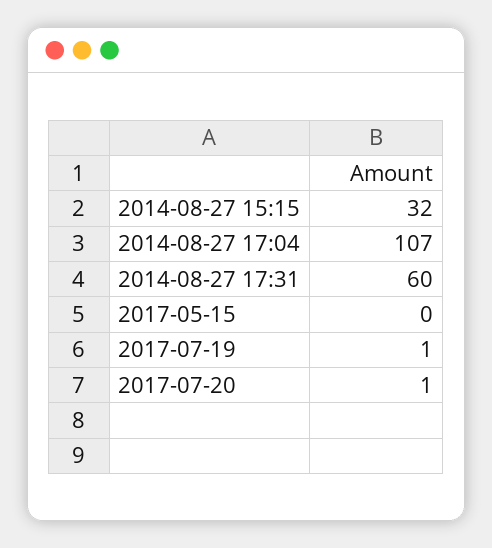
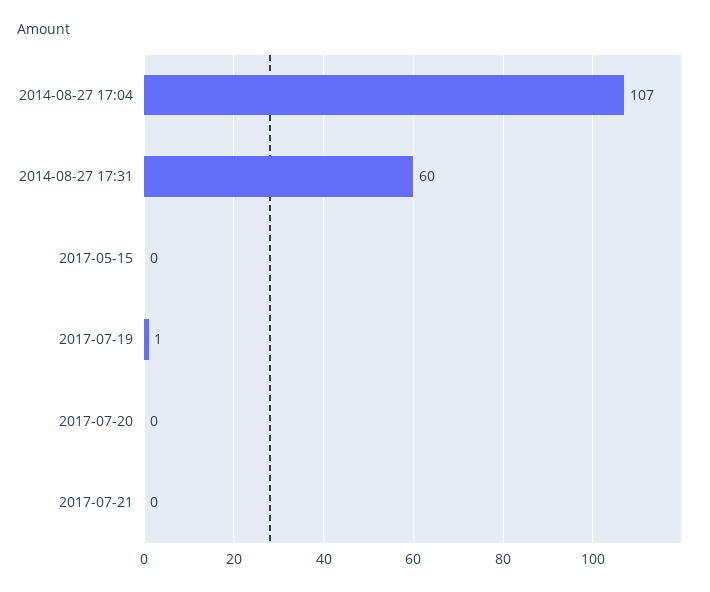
2014-08-27 15:15: 32 -> none
2017-07-20: 1 -> 0
2017-07-21: none -> 0

